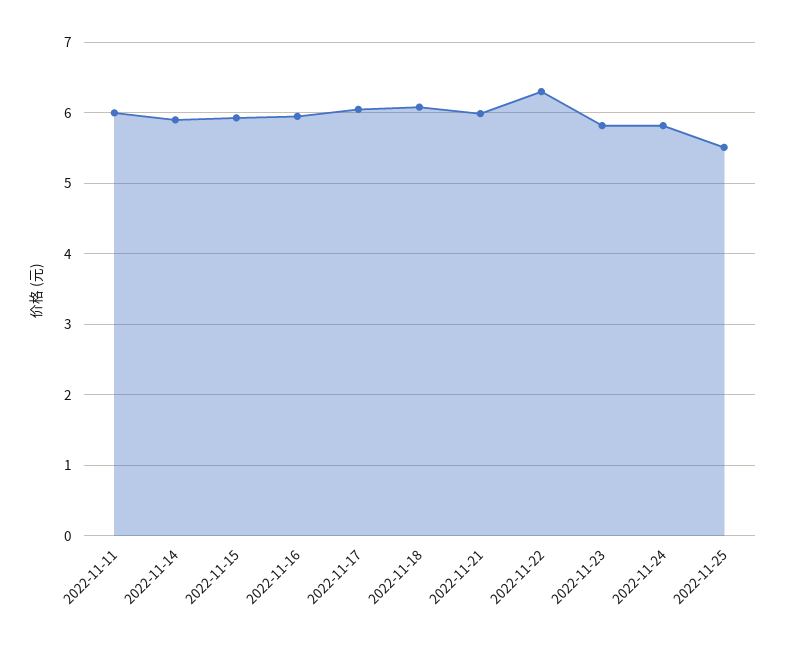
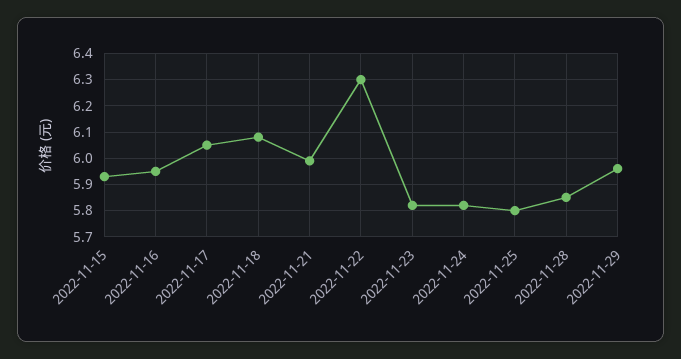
2022-11-11: 6 -> none
2022-11-14: 5.9 -> none
2022-11-25: 5.5 -> 5.8
2022-11-28: none -> 5.85
2022-11-29: none -> 5.95

